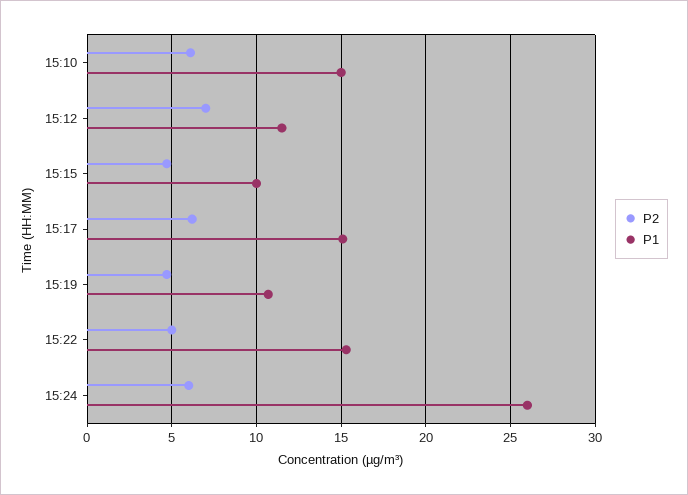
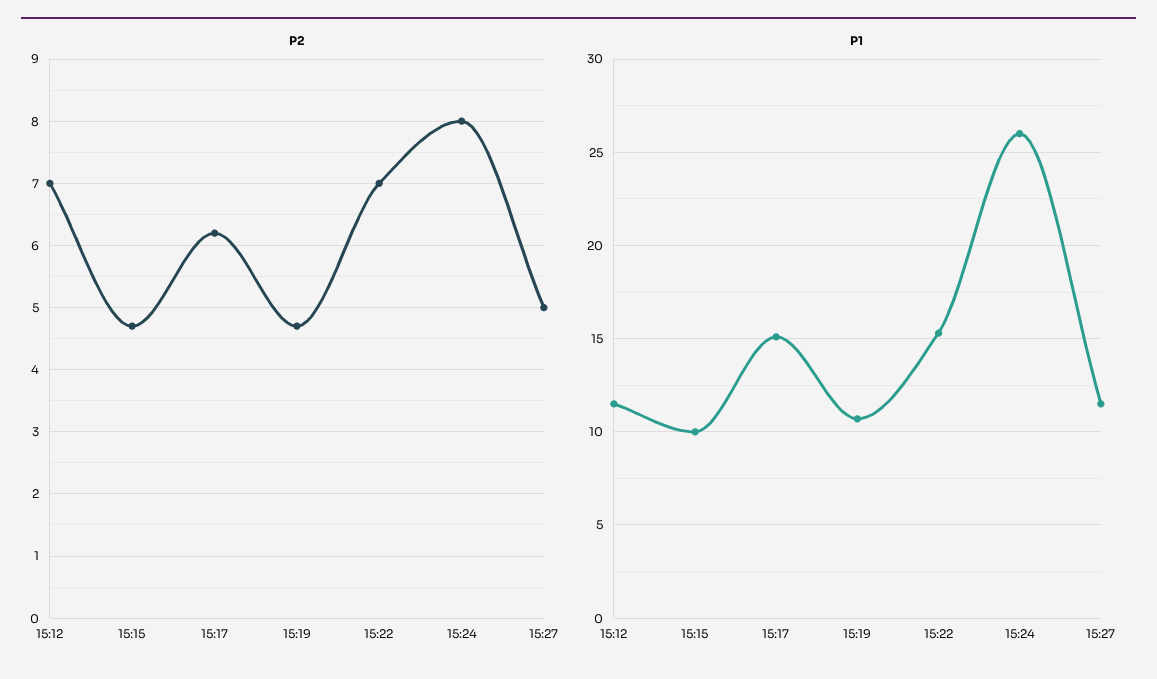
P2, 15:10: 6 -> none
P1, 15:10: 15 -> none
P2, 15:22: 5 -> 7
P2, 15:24: 6 -> 8
P2, 15:27: none -> 5
P1, 15:27: none -> 11.5

